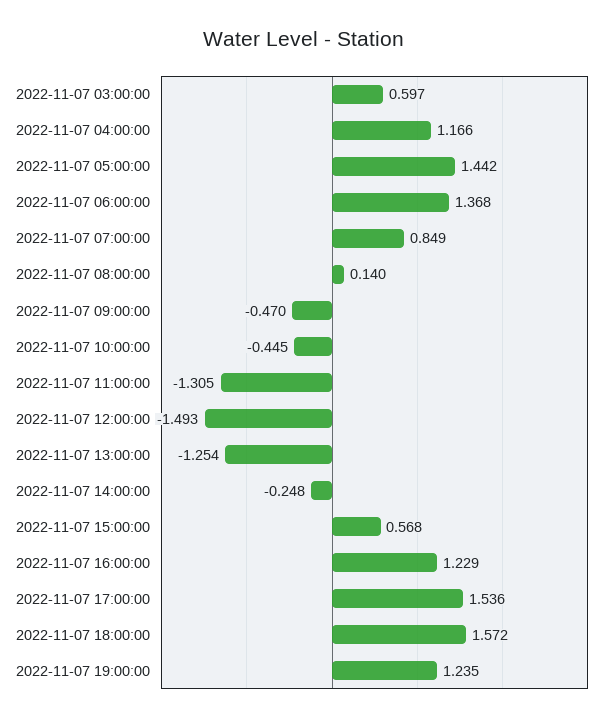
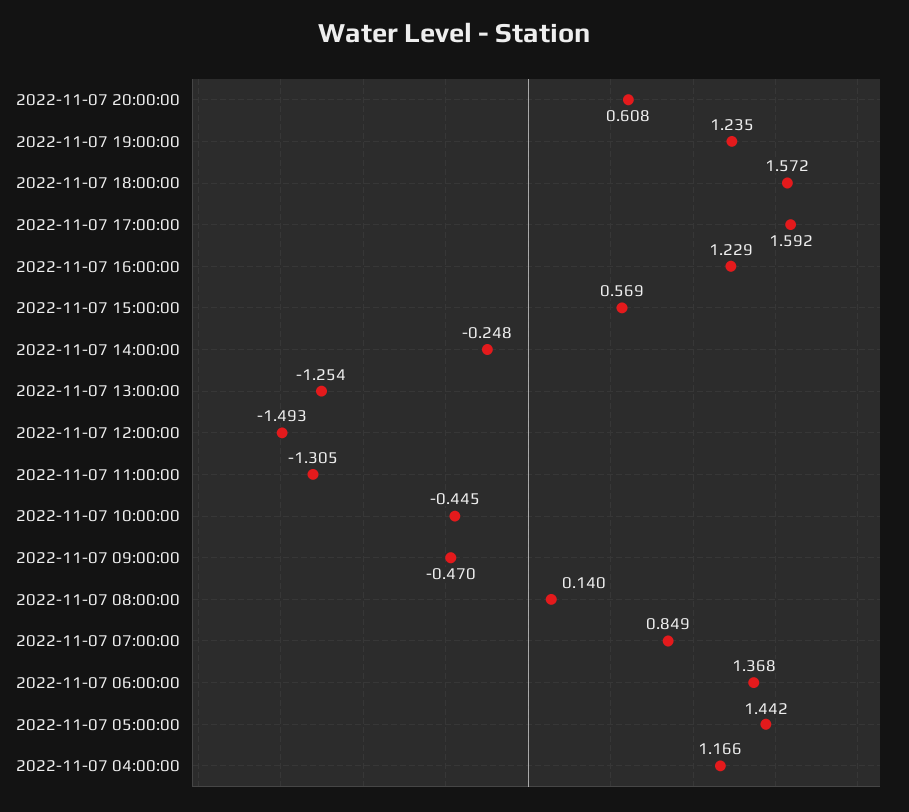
2022-11-07 03:00:00: 0.597 -> none
2022-11-07 15:00:00: 0.568 -> 0.569
2022-11-07 17:00:00: 1.536 -> 1.592
2022-11-07 20:00:00: none -> 0.608

